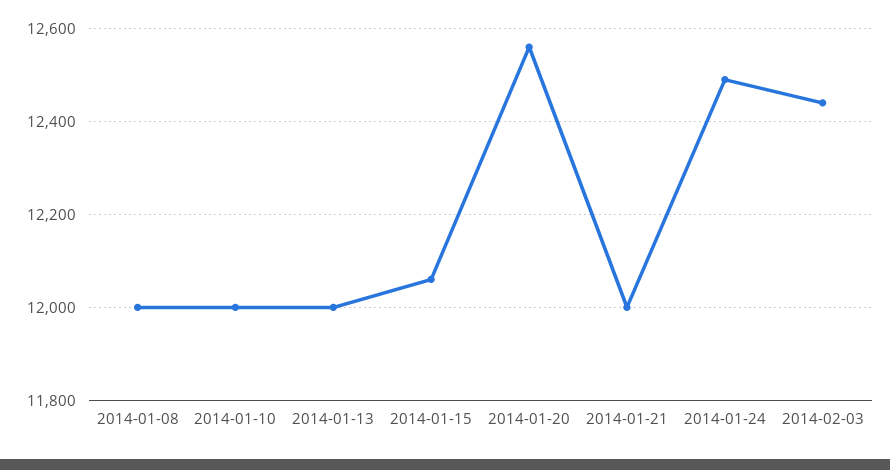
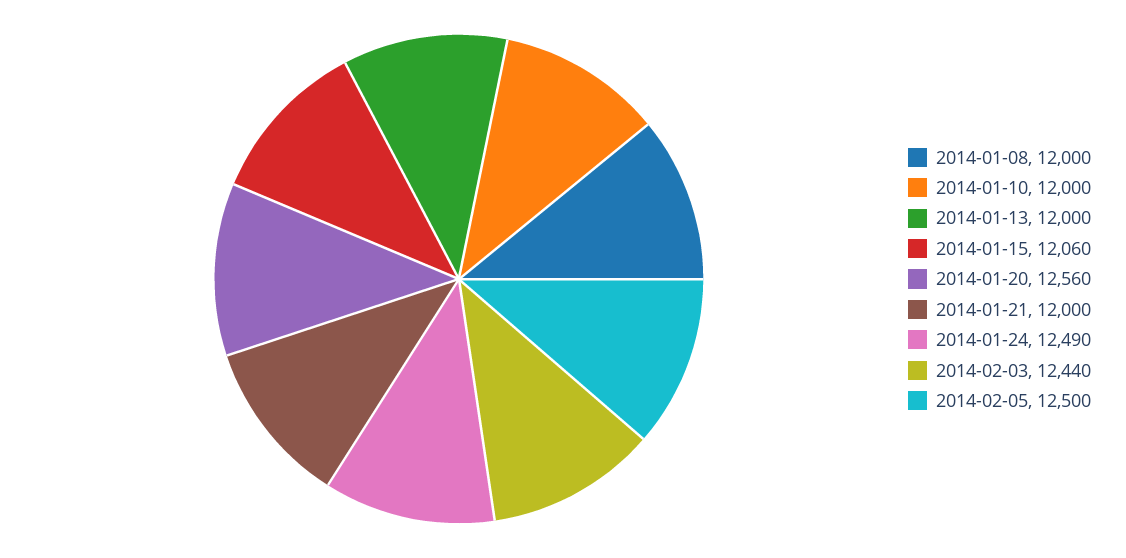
2014-02-05: none -> 12500

